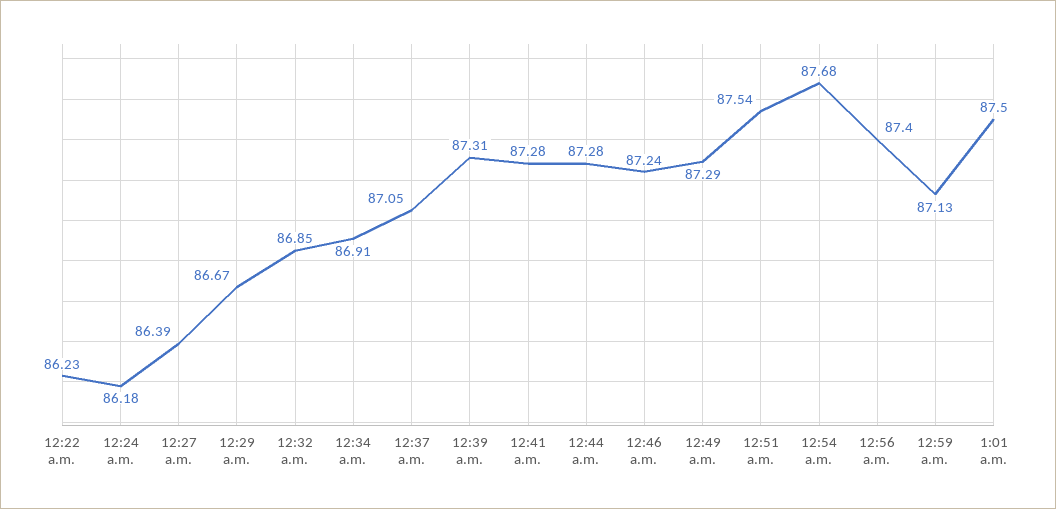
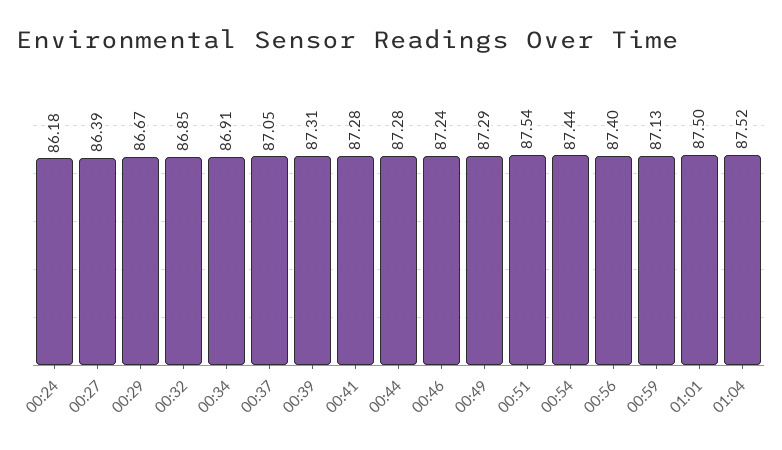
12:22 a.m.: 86.23 -> none
12:54 a.m.: 87.68 -> 87.44
01:04: none -> 87.52

